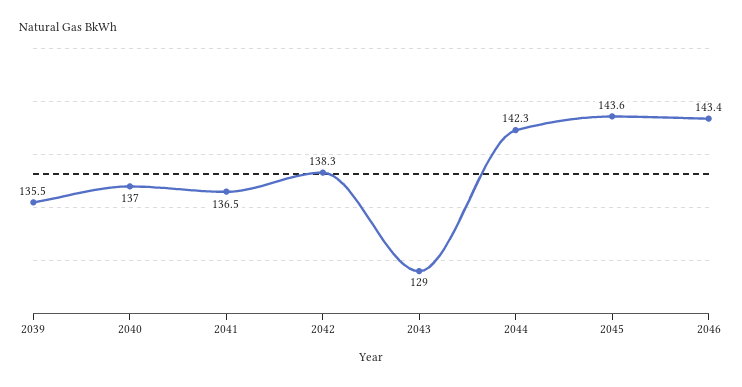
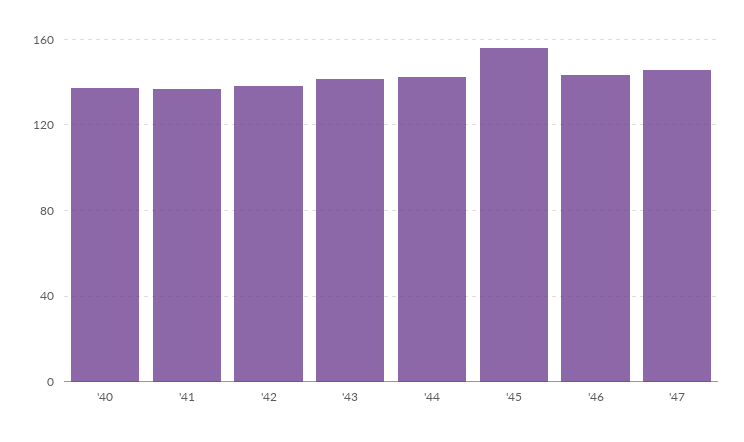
2039: 135.5 -> none
2043: 129 -> 140
2045: 143.6 -> 155
'47: none -> 145

